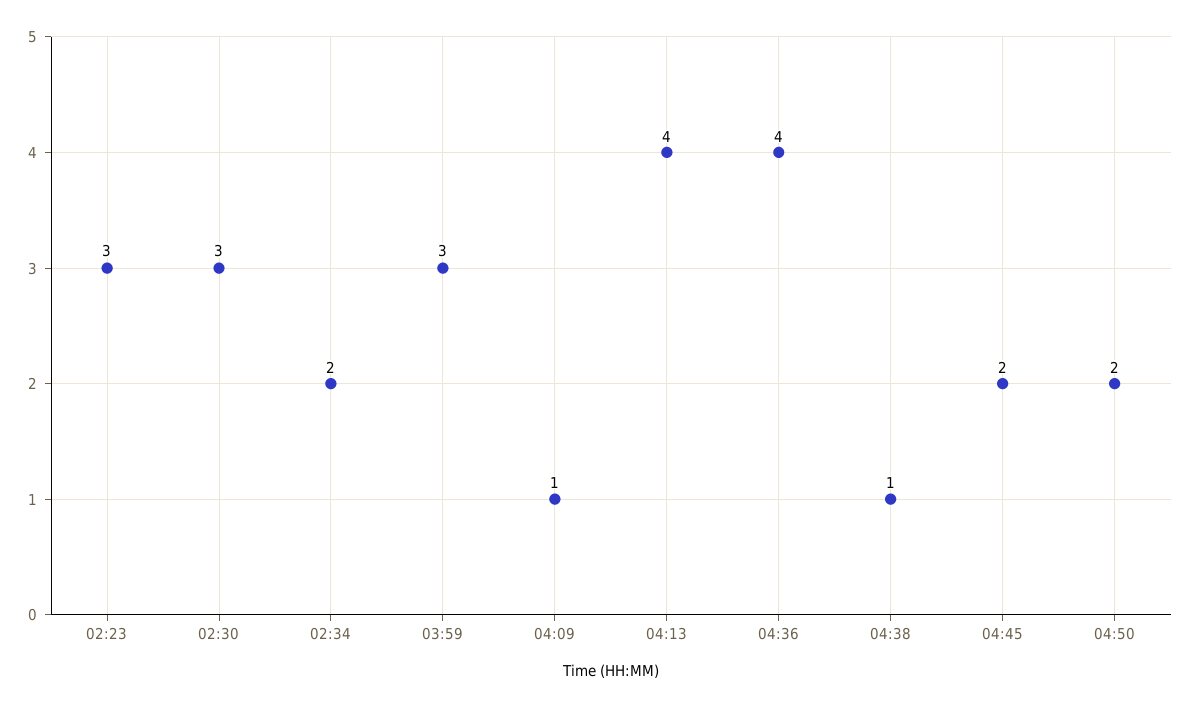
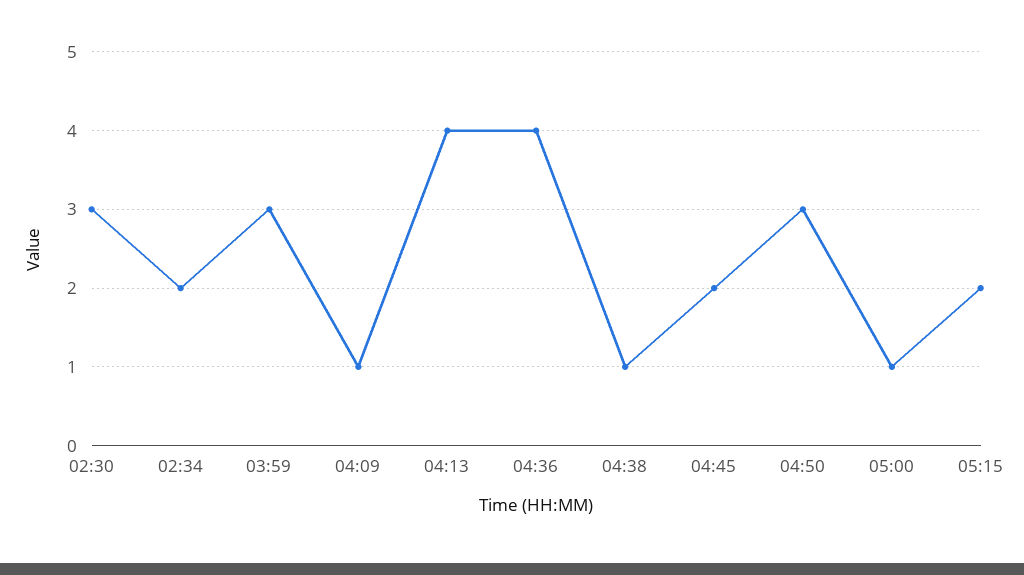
02:23: 3 -> none
04:50: 2 -> 3
05:00: none -> 1
05:15: none -> 2

